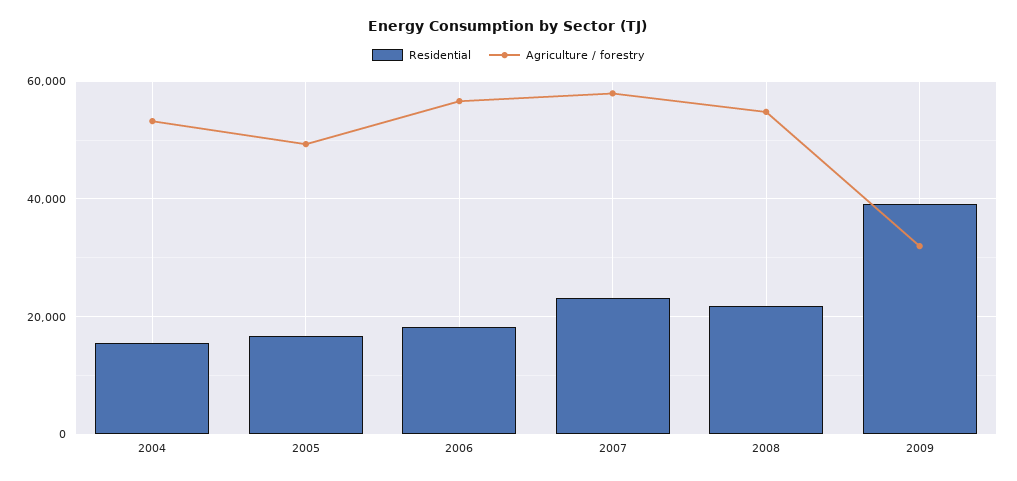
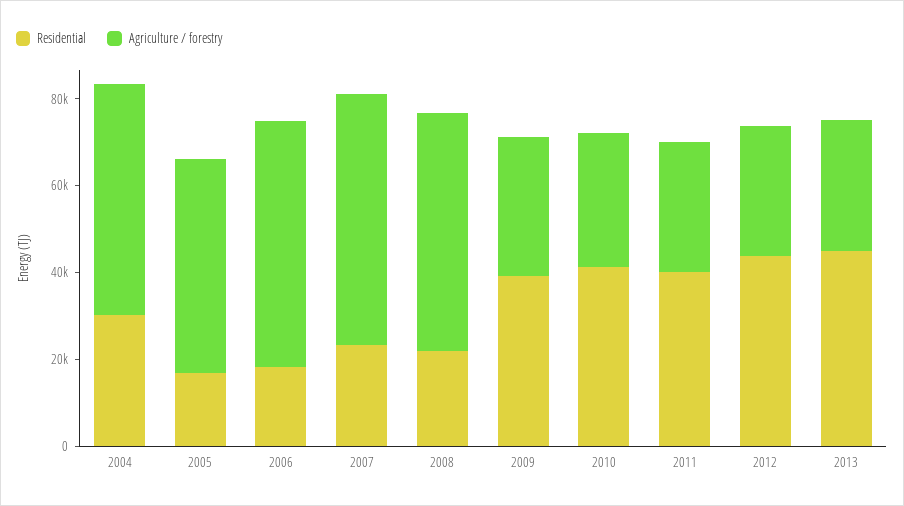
Residential, 2004: 16000 -> 30000
Residential, 2010: none -> 40000
Agriculture / forestry, 2010: none -> 30000
Residential, 2011: none -> 40000
Agriculture / forestry, 2011: none -> 30000
Residential, 2012: none -> 45000
Agriculture / forestry, 2012: none -> 30000
Residential, 2013: none -> 45000
Agriculture / forestry, 2013: none -> 30000

